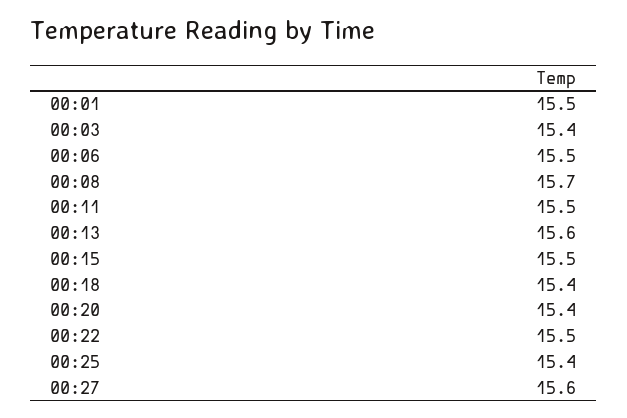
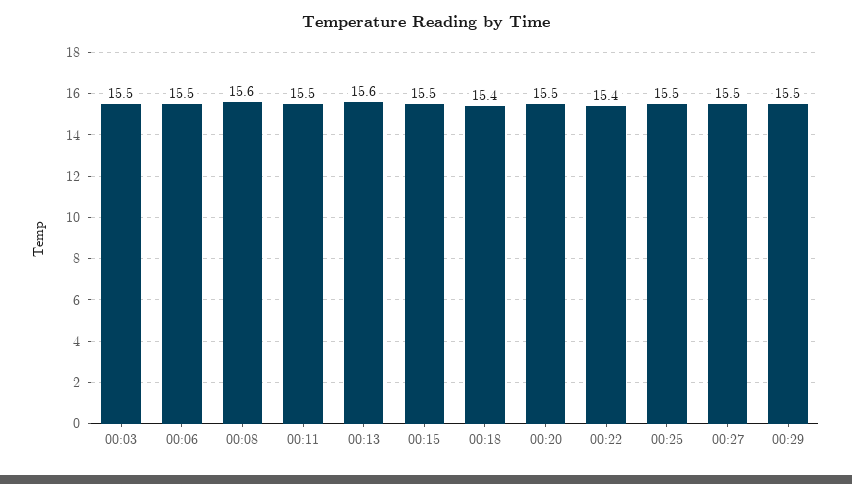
00:01: 15.5 -> none
00:03: 15.4 -> 15.5
00:08: 15.7 -> 15.6
00:20: 15.4 -> 15.5
00:22: 15.5 -> 15.4
00:25: 15.4 -> 15.5
00:27: 15.6 -> 15.5
00:29: none -> 15.5

